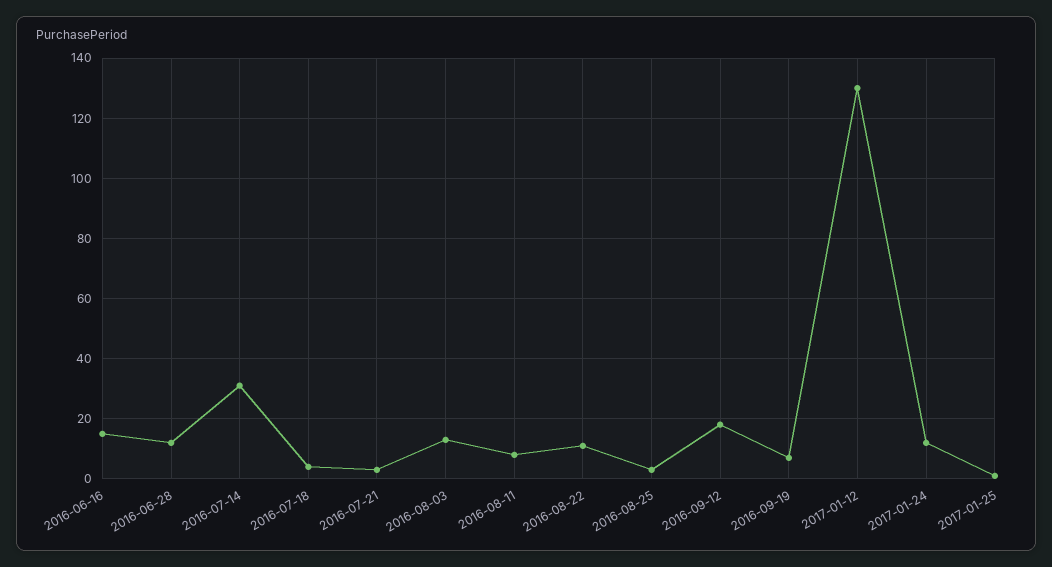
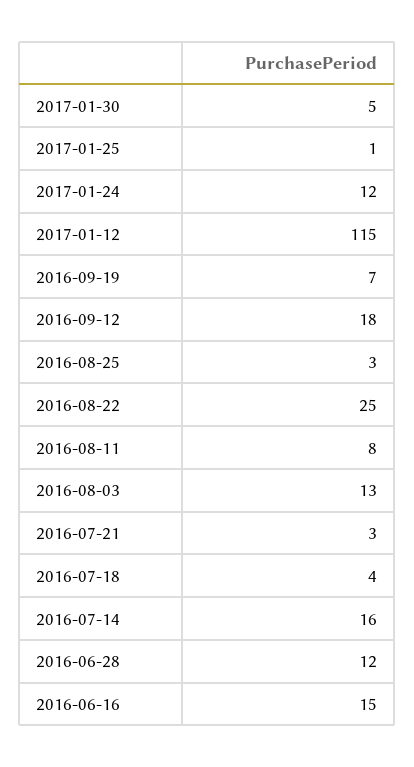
2016-07-14: 30 -> 16
2016-08-22: 10 -> 25
2017-01-12: 130 -> 115
2017-01-30: none -> 5

